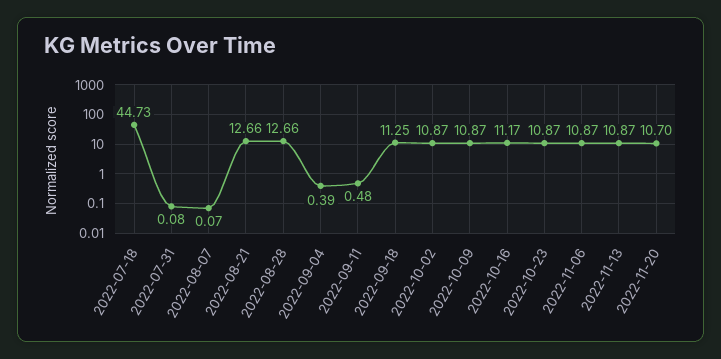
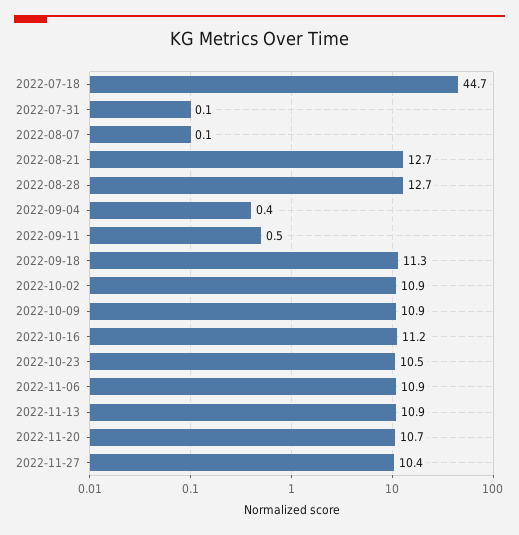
2022-10-23: 10.87 -> 10.5
2022-11-27: none -> 10.4

